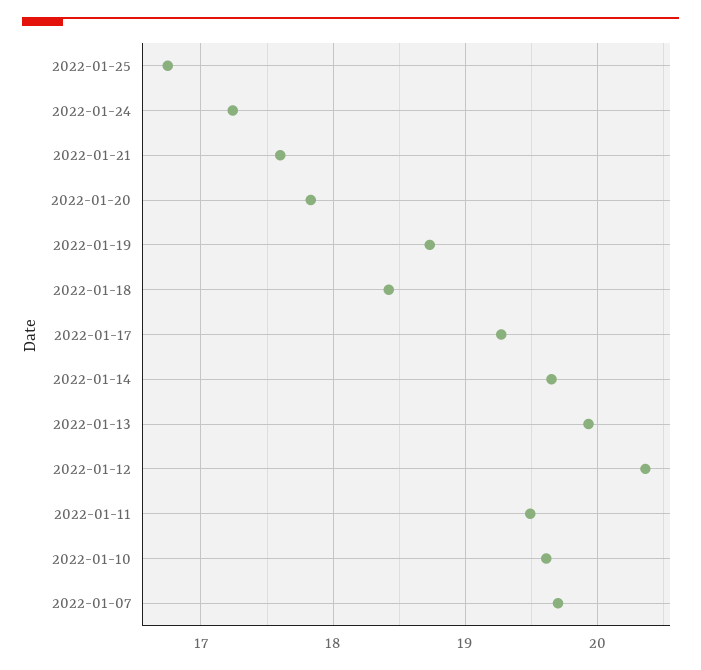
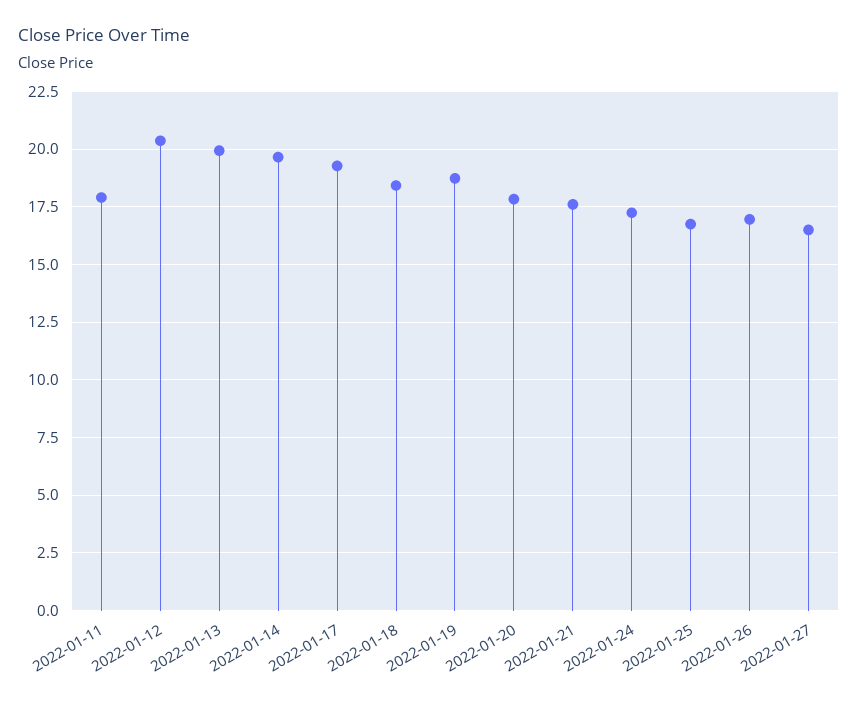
2022-01-11: 19.5 -> 18
2022-01-10: 19.6 -> none
2022-01-07: 19.7 -> none
2022-01-26: none -> 17
2022-01-27: none -> 16.5

